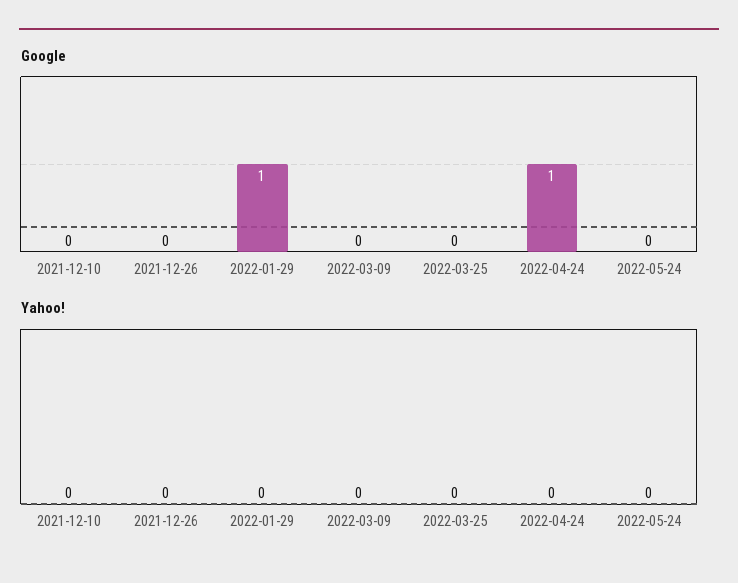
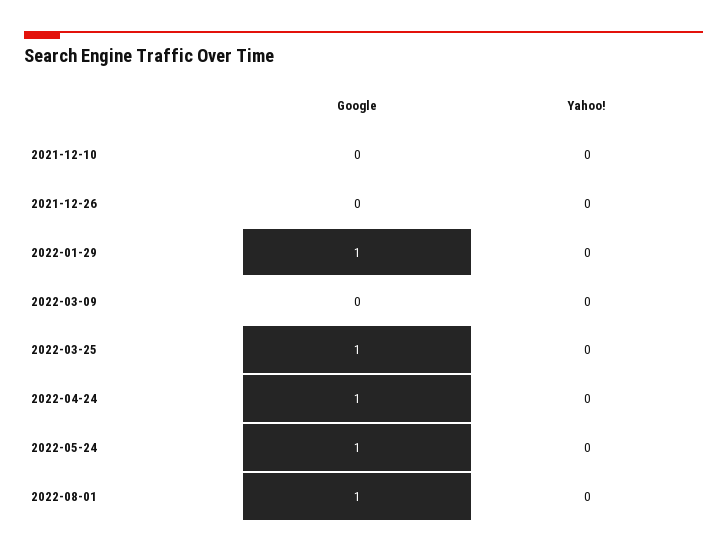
Google, 2022-03-25: 0 -> 1
Google, 2022-05-24: 0 -> 1
Google, 2022-08-01: none -> 1
Yahoo!, 2022-08-01: none -> 0

